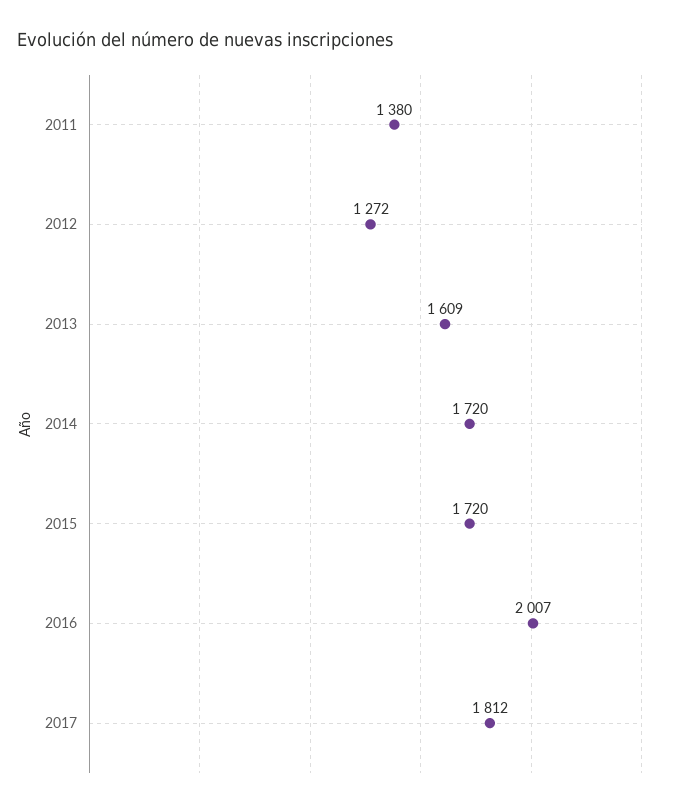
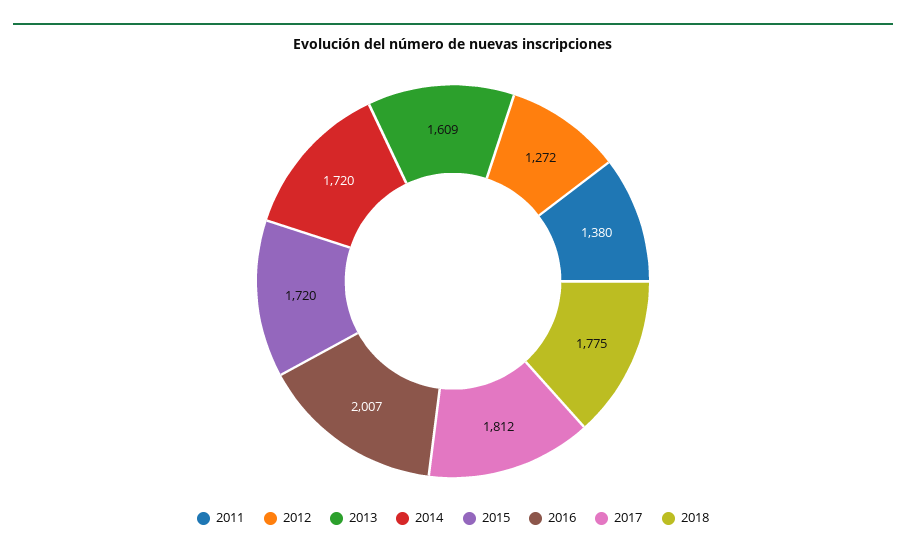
2018: none -> 1775

